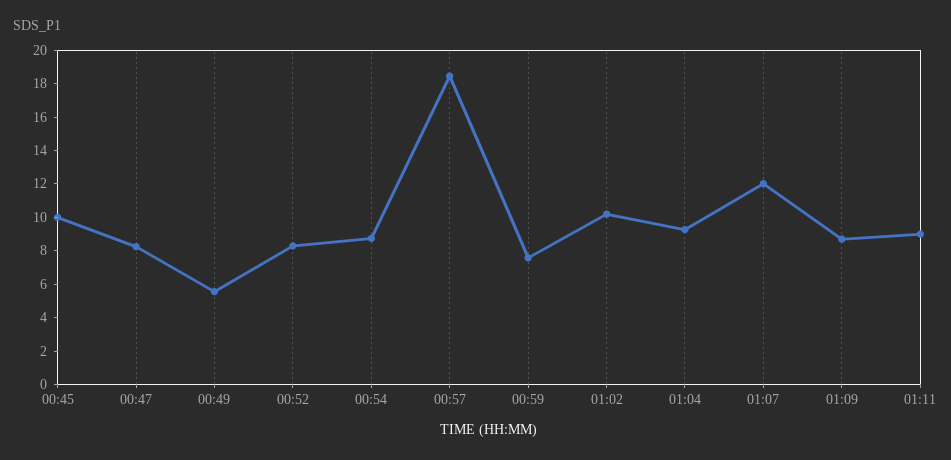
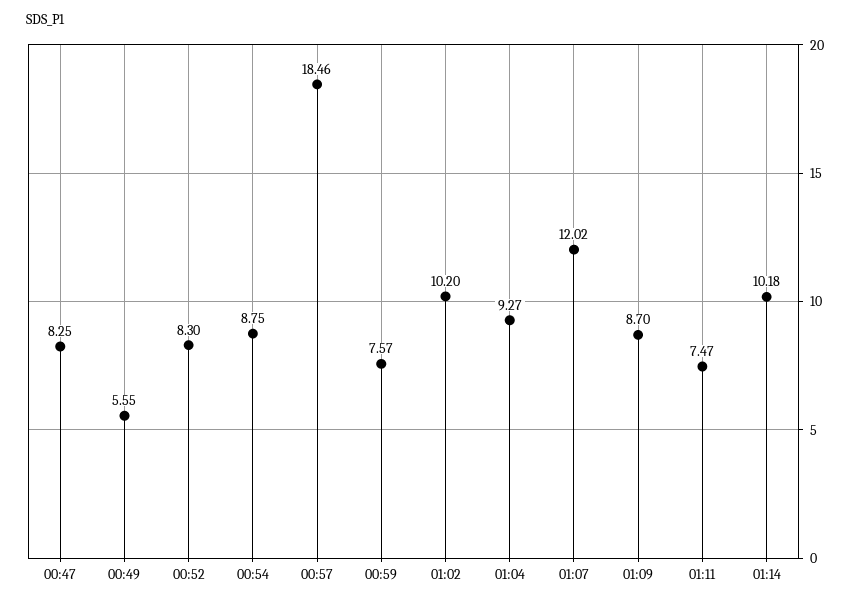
00:45: 10 -> none
01:11: 9 -> 7.47
01:14: none -> 10.18

